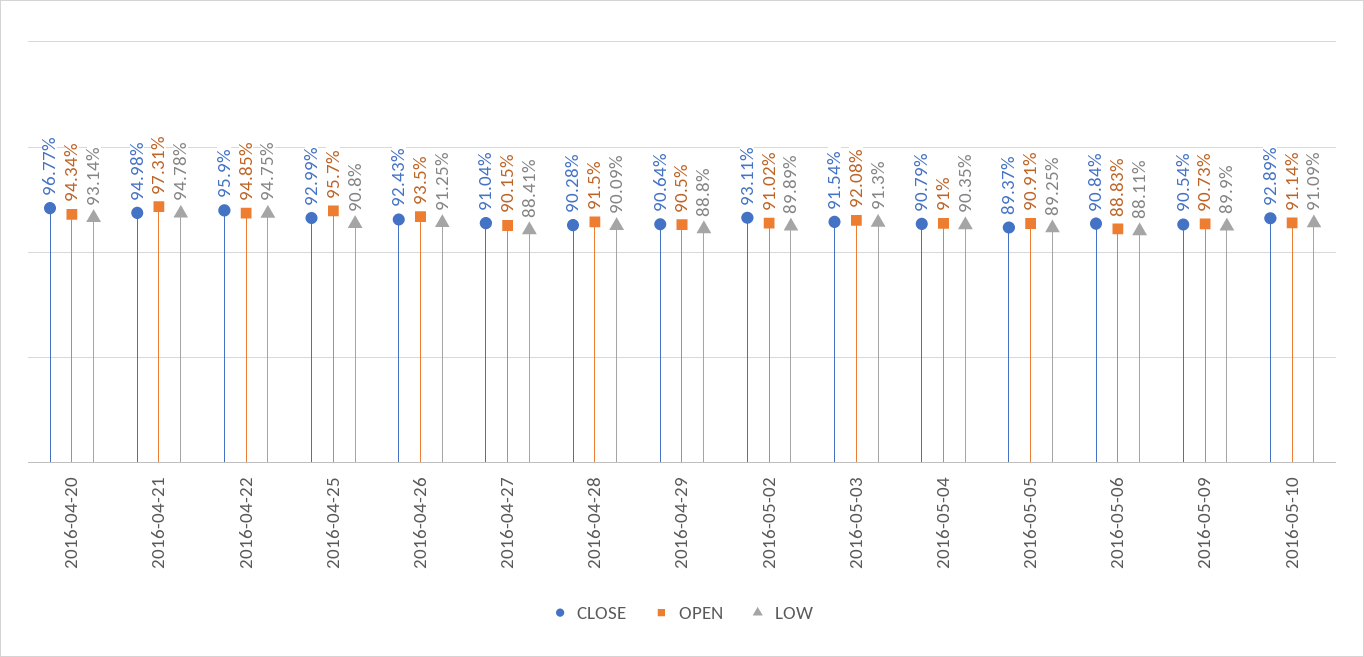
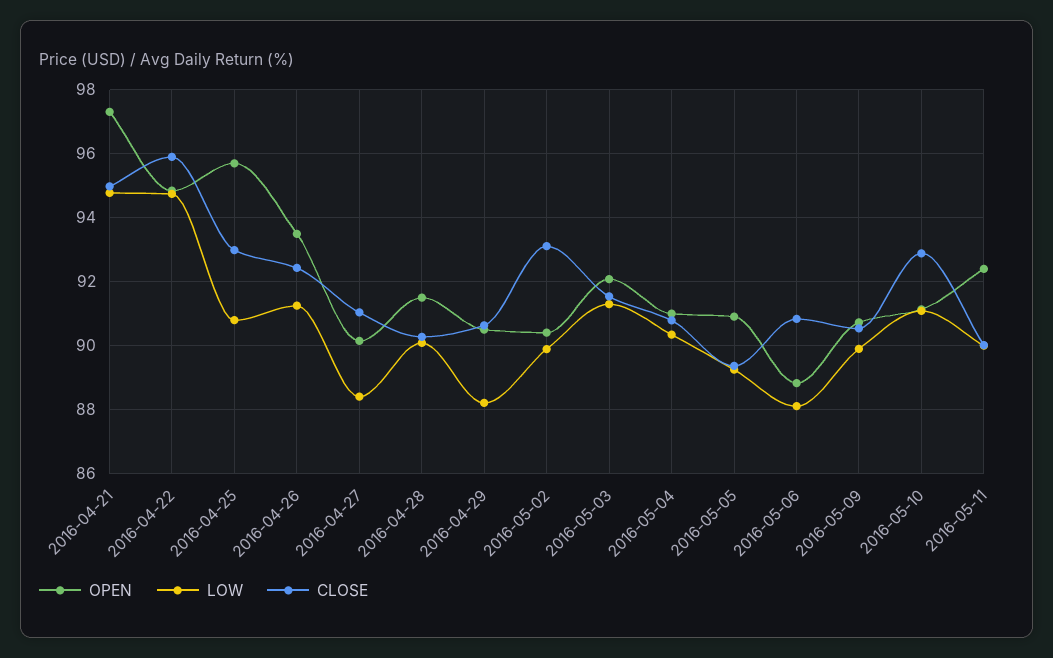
CLOSE, 2016-04-20: 96.77 -> none
OPEN, 2016-04-20: 94.34 -> none
LOW, 2016-04-20: 93.14 -> none
LOW, 2016-04-29: 88.8 -> 88.2
OPEN, 2016-05-02: 91.02 -> 90.4
OPEN, 2016-05-11: none -> 92.4
LOW, 2016-05-11: none -> 90
CLOSE, 2016-05-11: none -> 90

